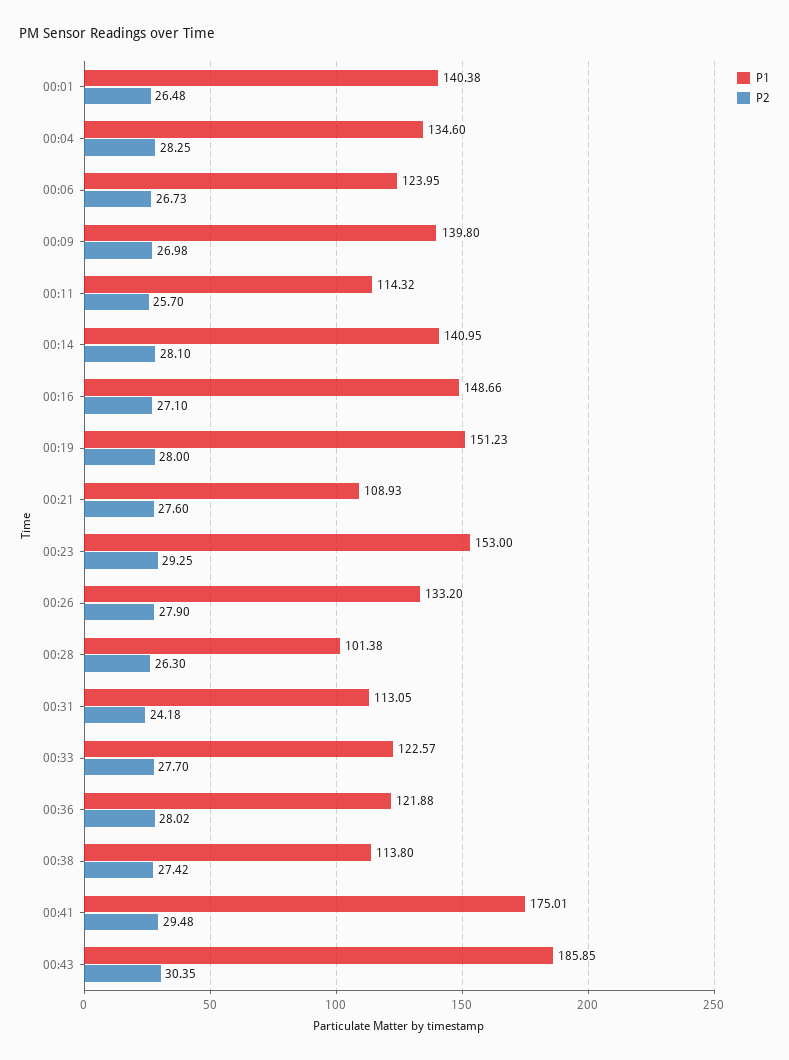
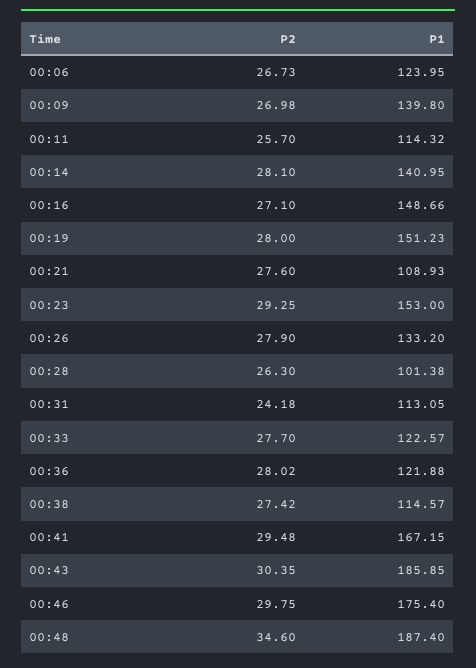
P1, 00:01: 140.38 -> none
P2, 00:01: 26.48 -> none
P1, 00:04: 134.6 -> none
P2, 00:04: 28.25 -> none
P1, 00:38: 113.8 -> 114.57
P1, 00:41: 175.01 -> 167.15
P2, 00:46: none -> 29.75
P1, 00:46: none -> 175.4
P2, 00:48: none -> 34.6
P1, 00:48: none -> 187.4

